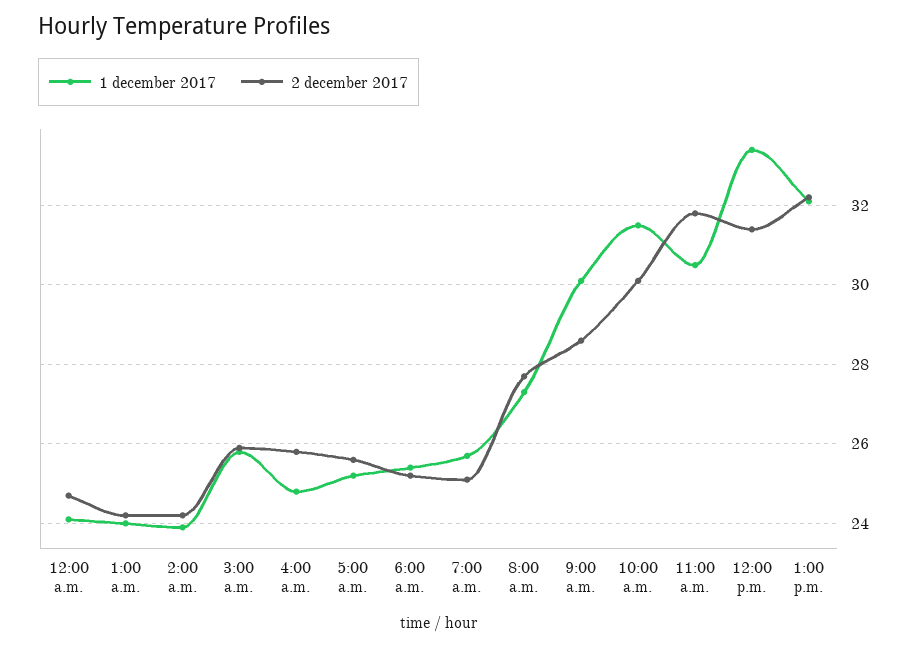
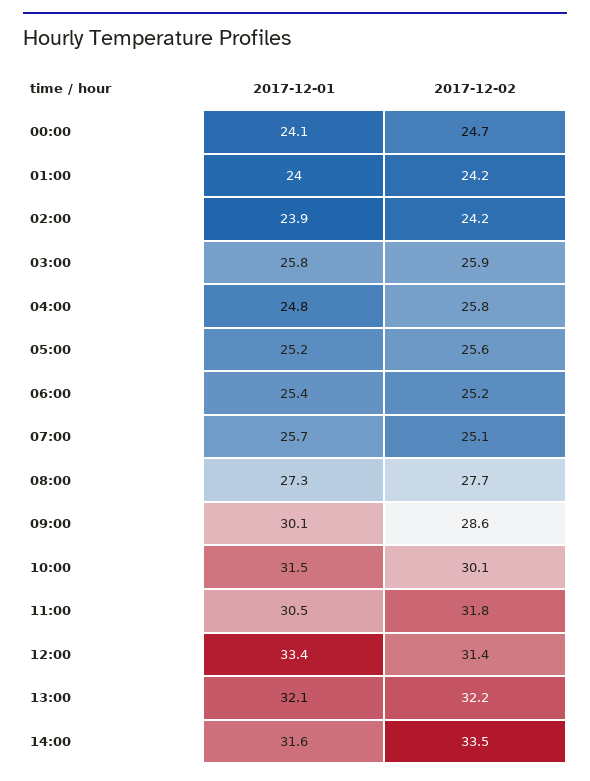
1 december 2017, 14:00: none -> 31.6
2 december 2017, 14:00: none -> 33.5

